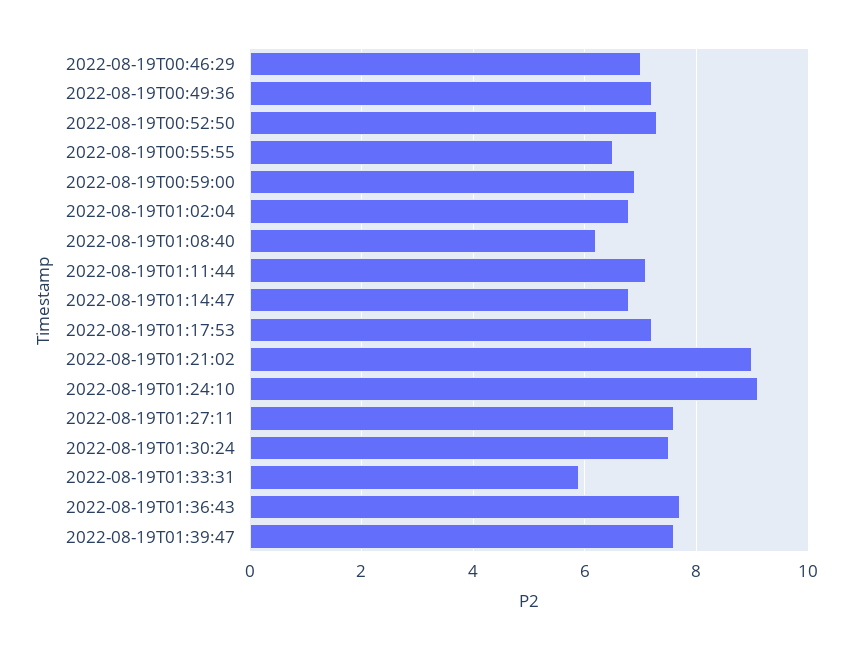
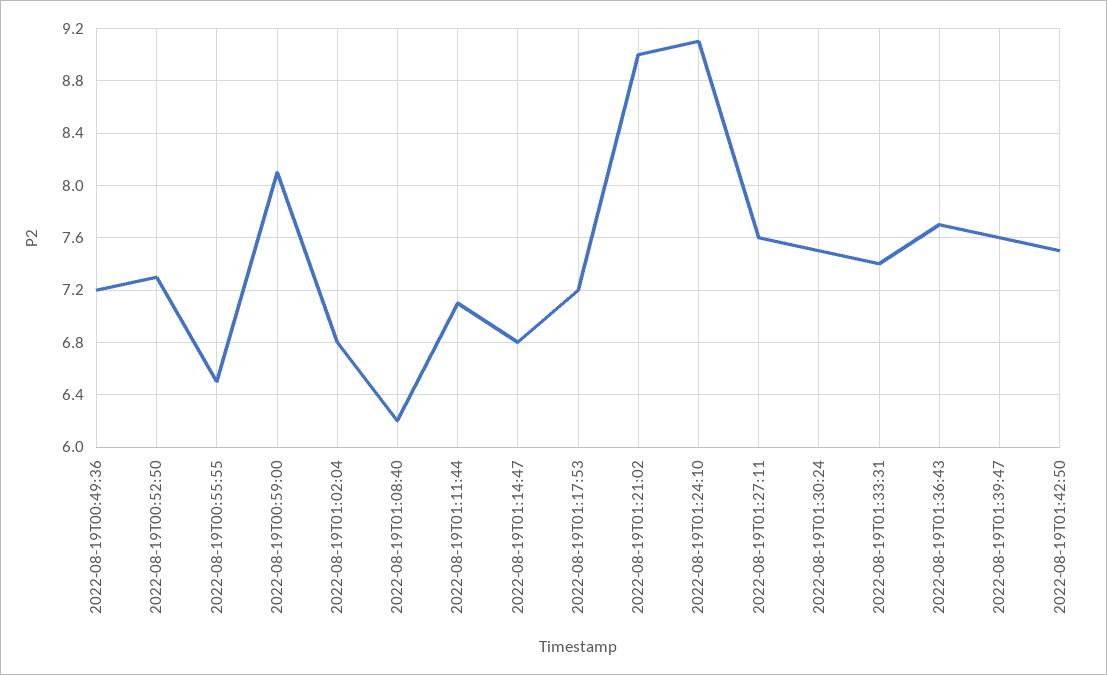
2022-08-19T00:46:29: 7 -> none
2022-08-19T00:59:00: 7 -> 8.1
2022-08-19T01:33:31: 6 -> 7.4
2022-08-19T01:42:50: none -> 7.5

